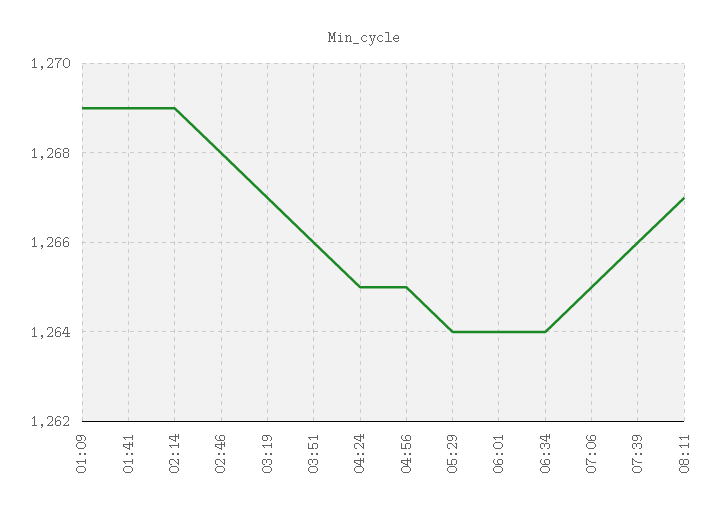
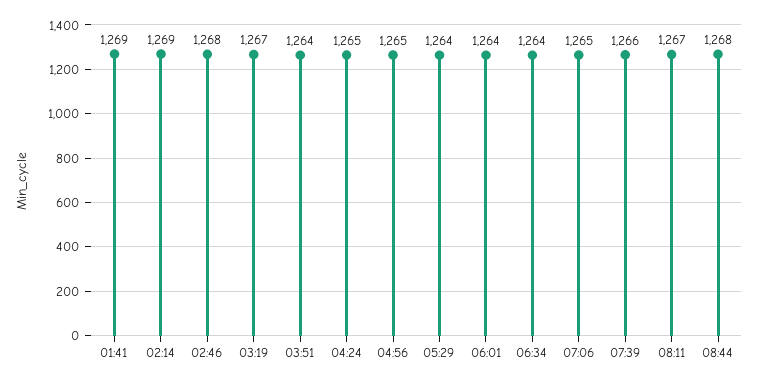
01:09: 1269 -> none
03:51: 1266 -> 1264
08:44: none -> 1268

